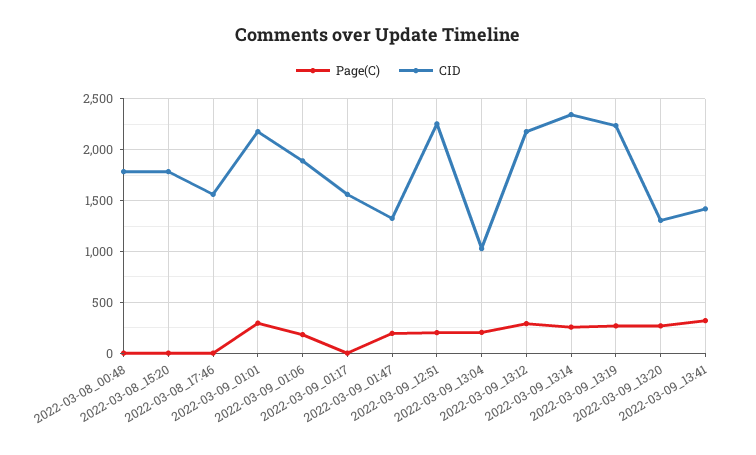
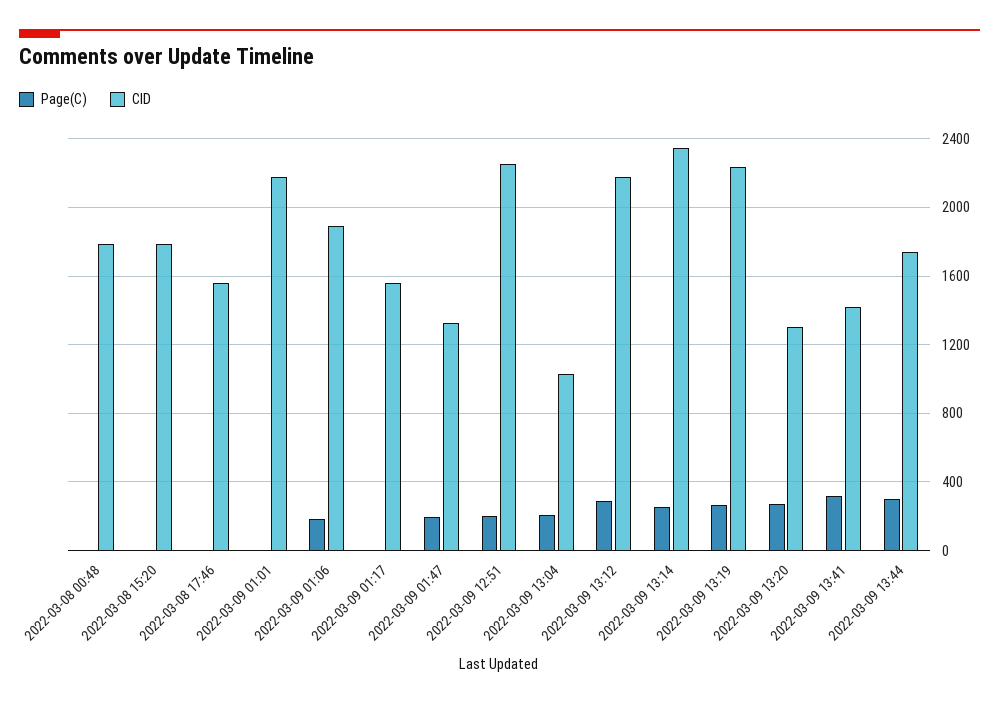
Page(C), 2022-03-09_01:01: 300 -> 0
Page(C), 2022-03-09 13:44: none -> 300
CID, 2022-03-09 13:44: none -> 1750

